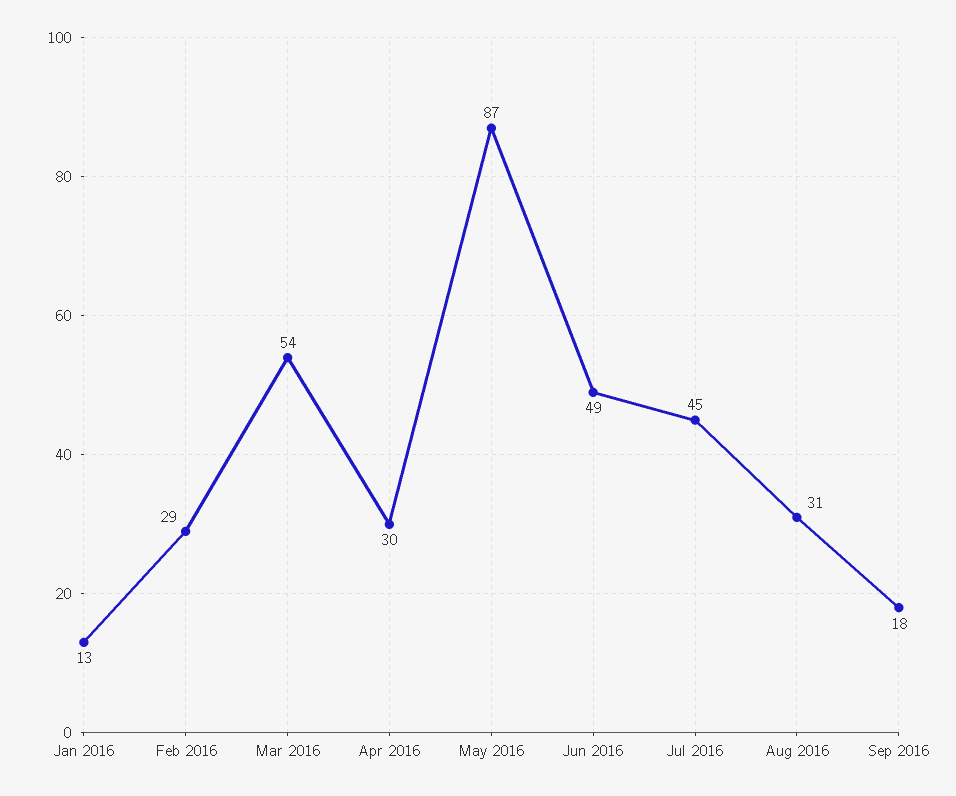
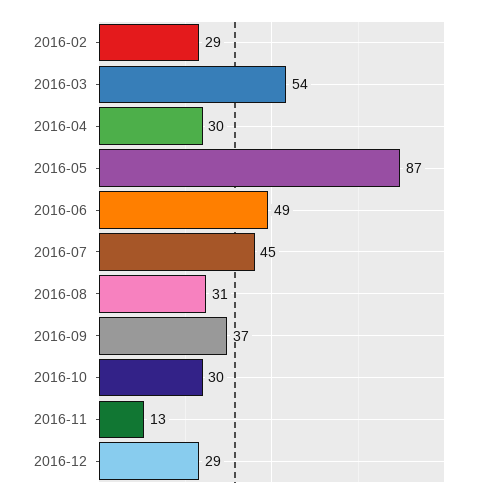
Jan 2016: 13 -> none
Sep 2016: 18 -> 37
2016-10: none -> 30
2016-11: none -> 13
2016-12: none -> 29

